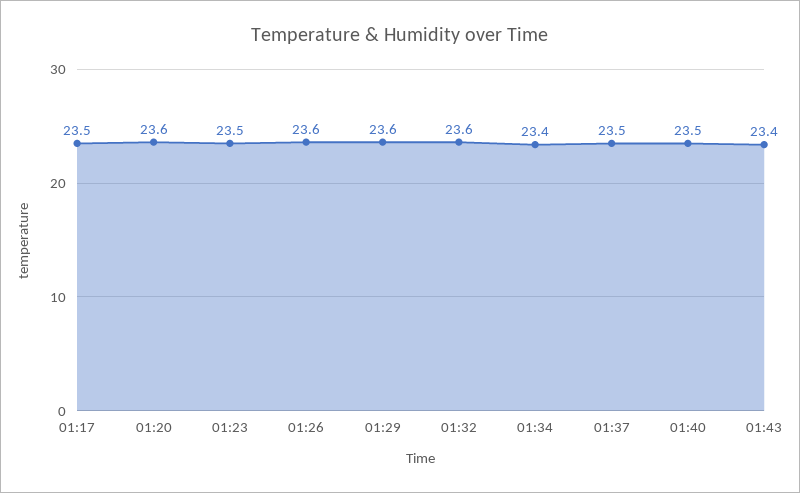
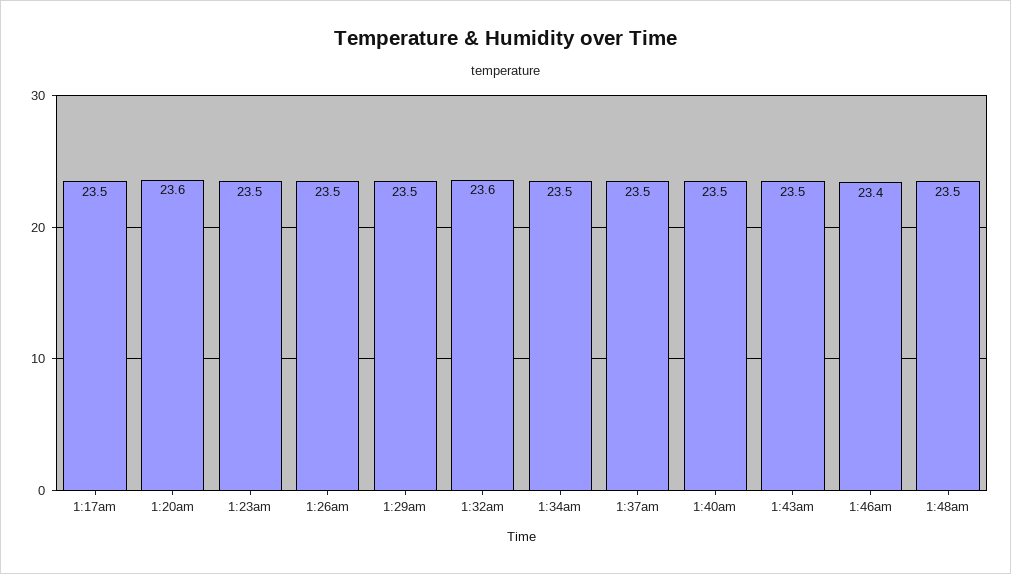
01:26: 23.6 -> 23.5
01:29: 23.6 -> 23.5
01:34: 23.4 -> 23.5
01:43: 23.4 -> 23.5
1:46am: none -> 23.4
1:48am: none -> 23.5

